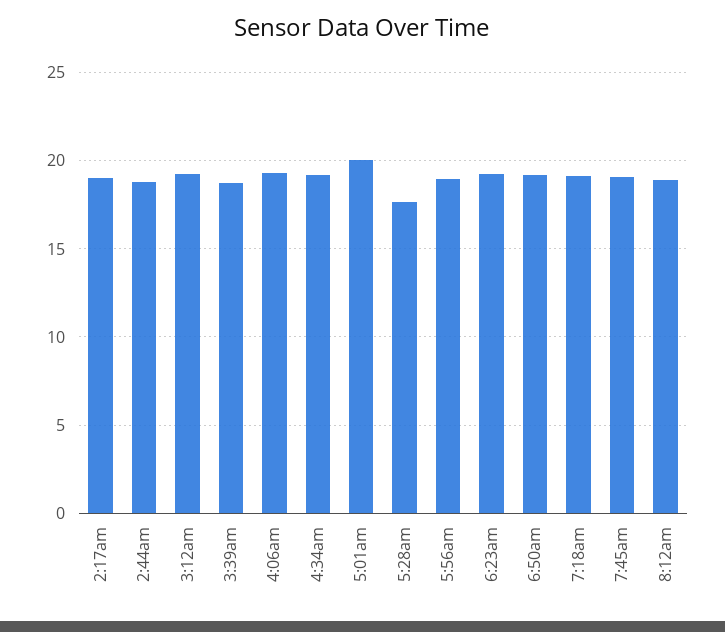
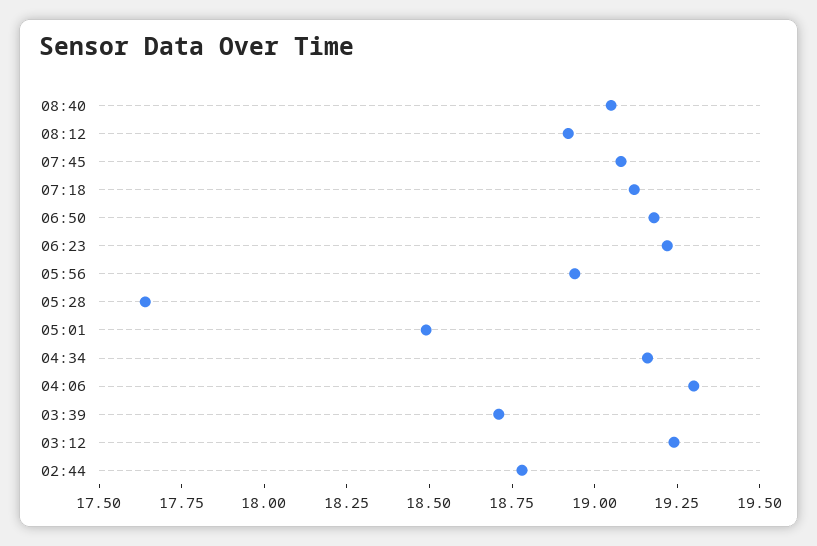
2:17am: 19 -> none
5:01am: 20 -> 18.5
08:40: none -> 19.05

